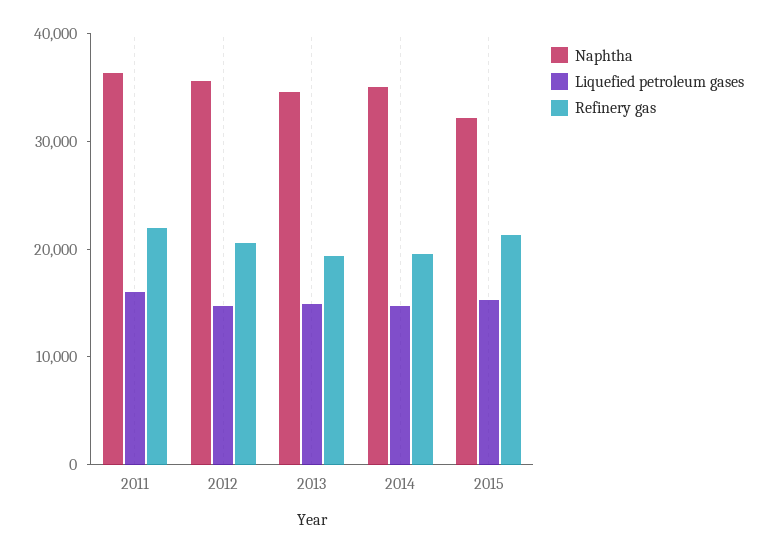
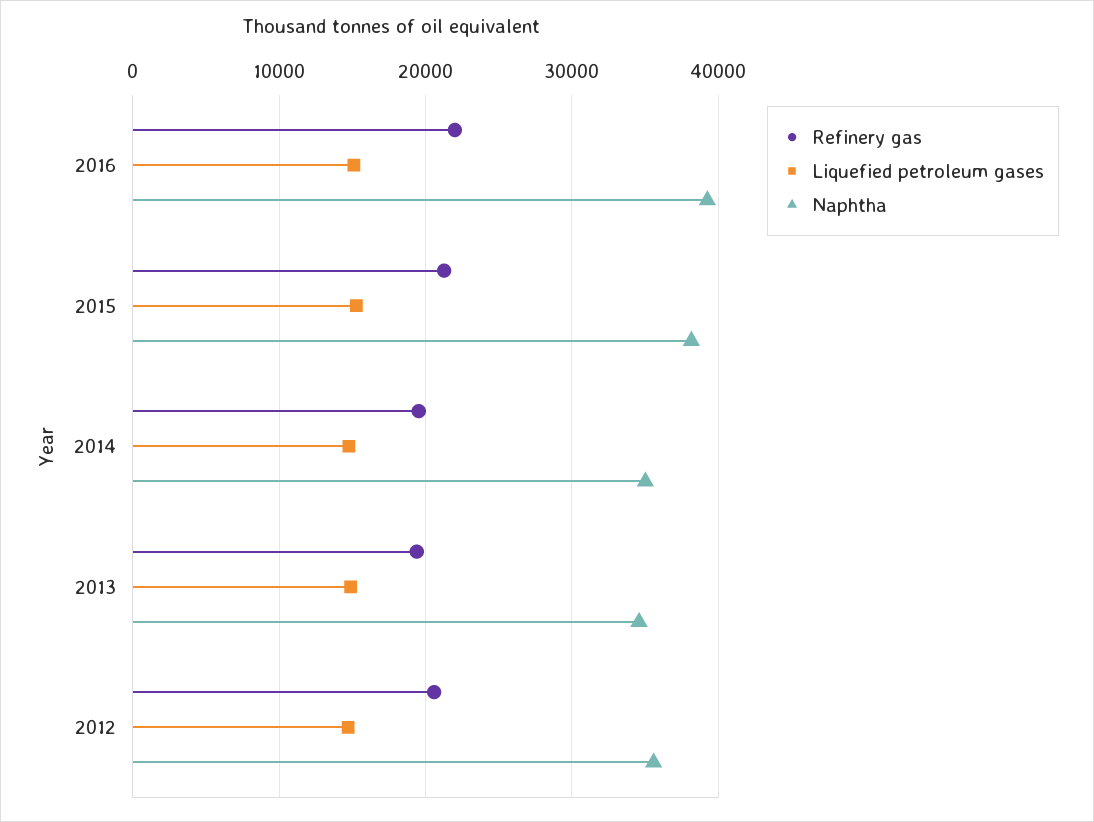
Naphtha, 2011: 36000 -> none
Liquefied petroleum gases, 2011: 16000 -> none
Refinery gas, 2011: 22000 -> none
Naphtha, 2015: 32000 -> 38000
Refinery gas, 2016: none -> 22000
Liquefied petroleum gases, 2016: none -> 15000
Naphtha, 2016: none -> 39000

